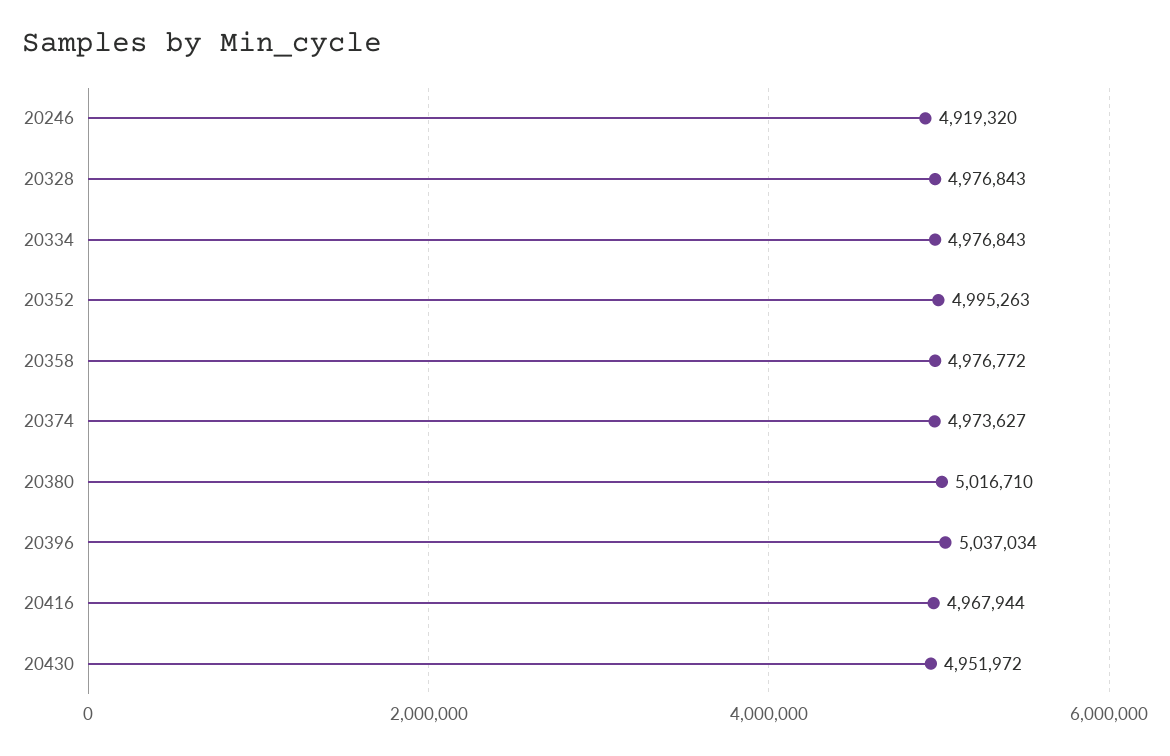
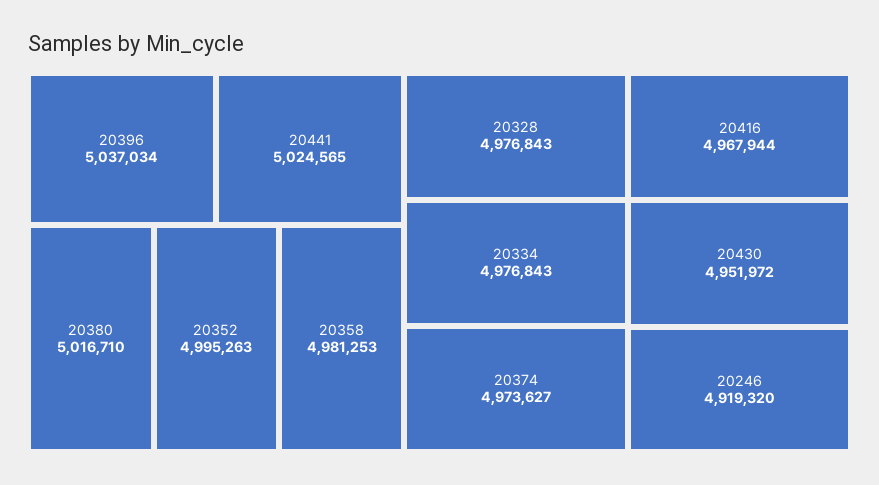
20358: 4976772 -> 4981253
20441: none -> 5024565

